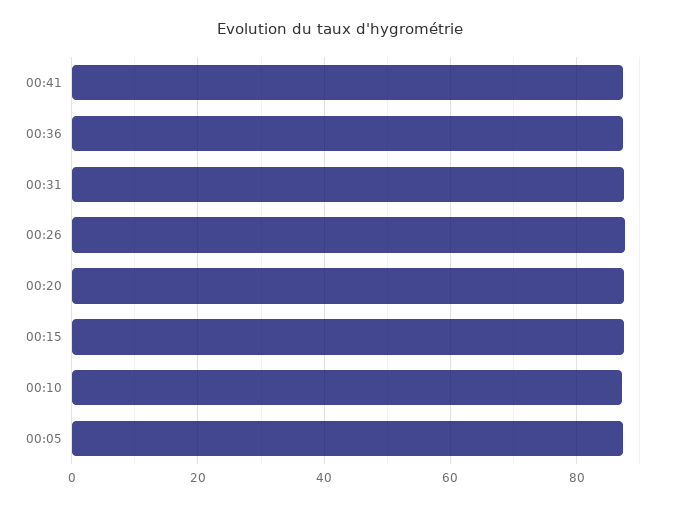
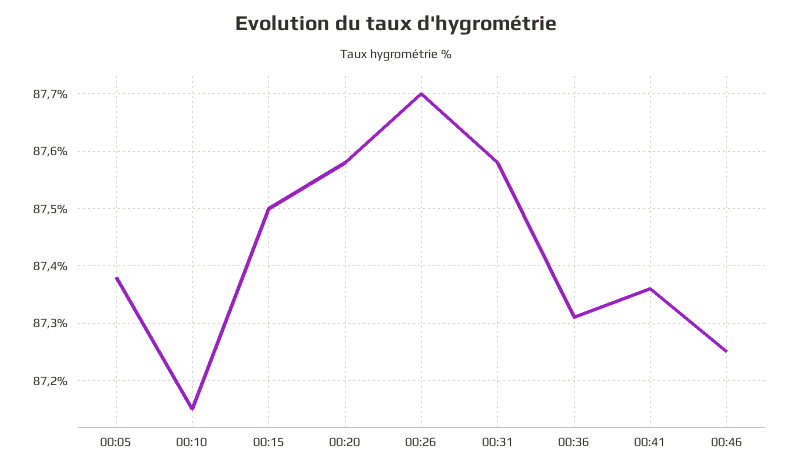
00:46: none -> 87.25

